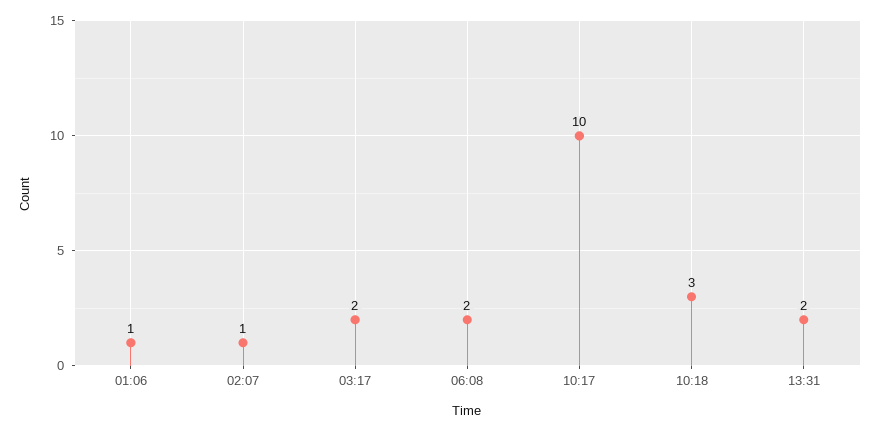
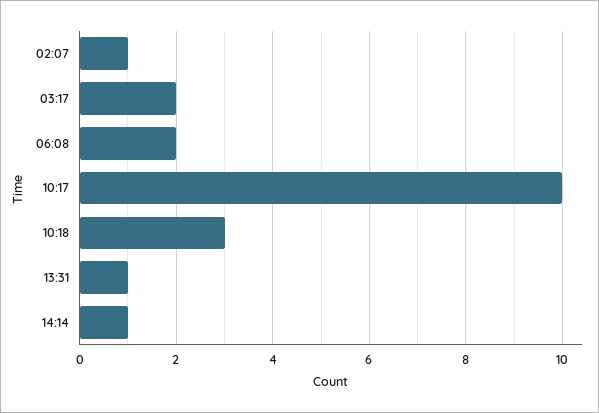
01:06: 1 -> none
13:31: 2 -> 1
14:14: none -> 1

